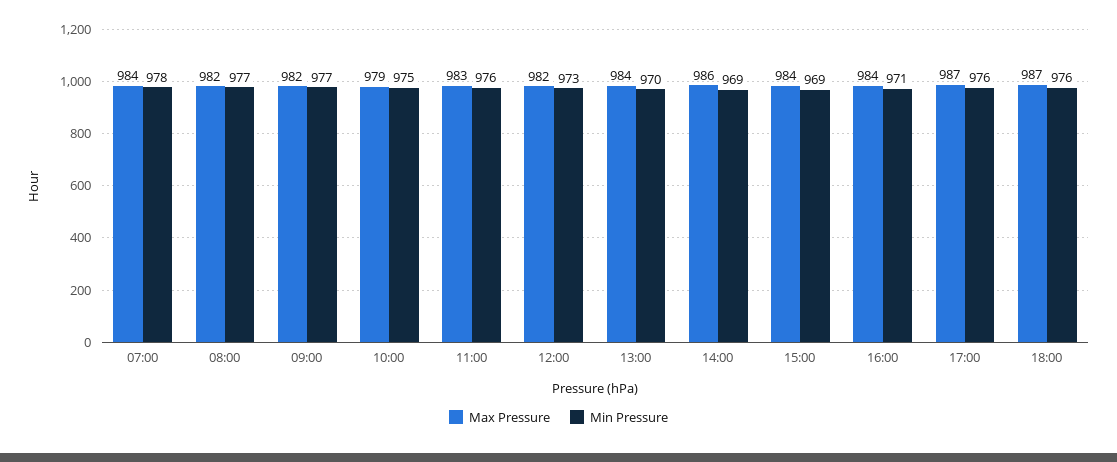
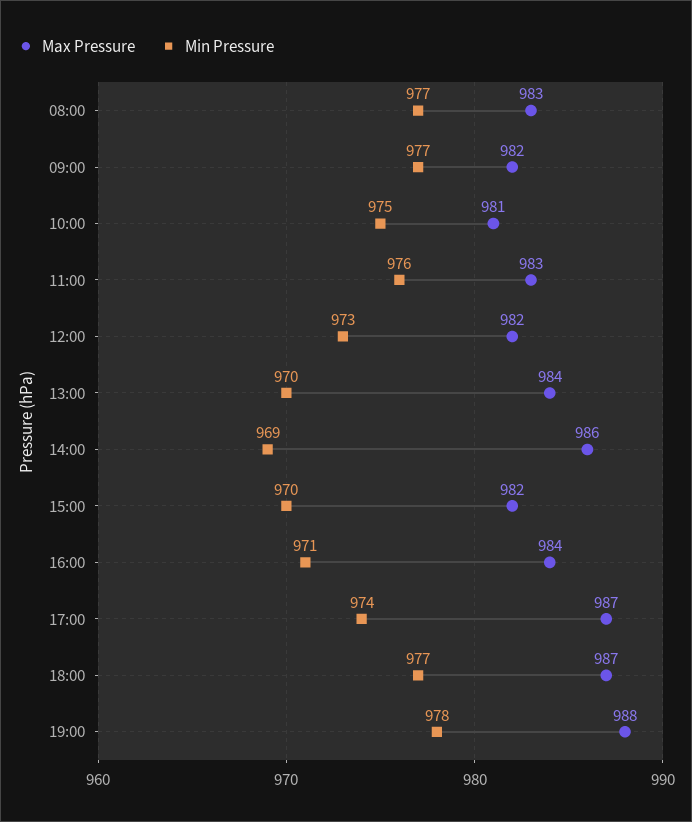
Max Pressure, 07:00: 984 -> none
Min Pressure, 07:00: 978 -> none
Max Pressure, 08:00: 982 -> 983
Max Pressure, 10:00: 979 -> 981
Max Pressure, 15:00: 984 -> 982
Min Pressure, 15:00: 969 -> 970
Min Pressure, 17:00: 976 -> 974
Min Pressure, 18:00: 976 -> 977
Max Pressure, 19:00: none -> 988
Min Pressure, 19:00: none -> 978

